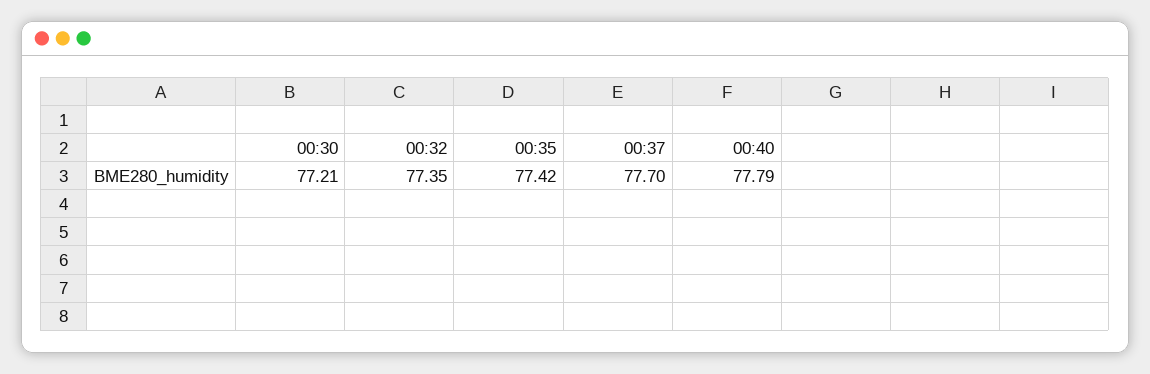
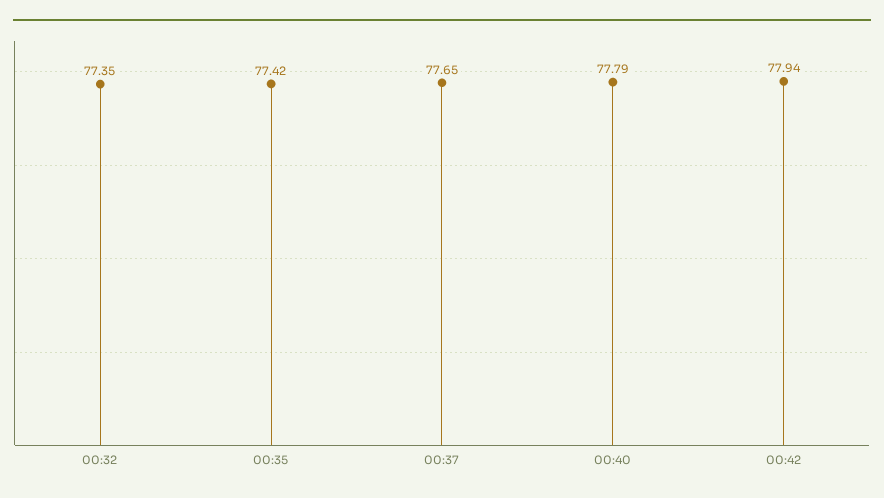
00:30: 77.21 -> none
00:37: 77.7 -> 77.65
00:42: none -> 77.94

